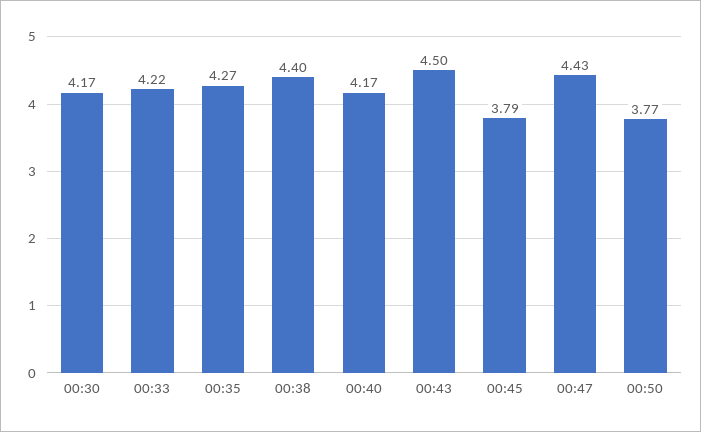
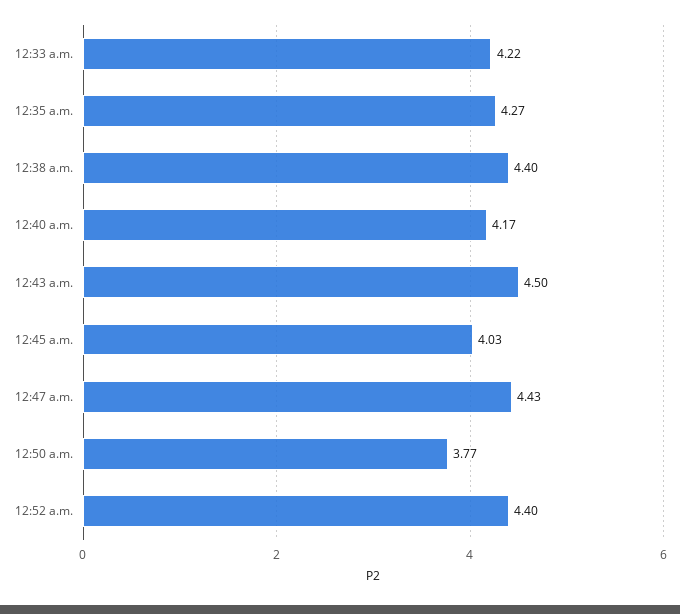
00:30: 4.17 -> none
00:45: 3.79 -> 4.03
12:52 a.m.: none -> 4.4

